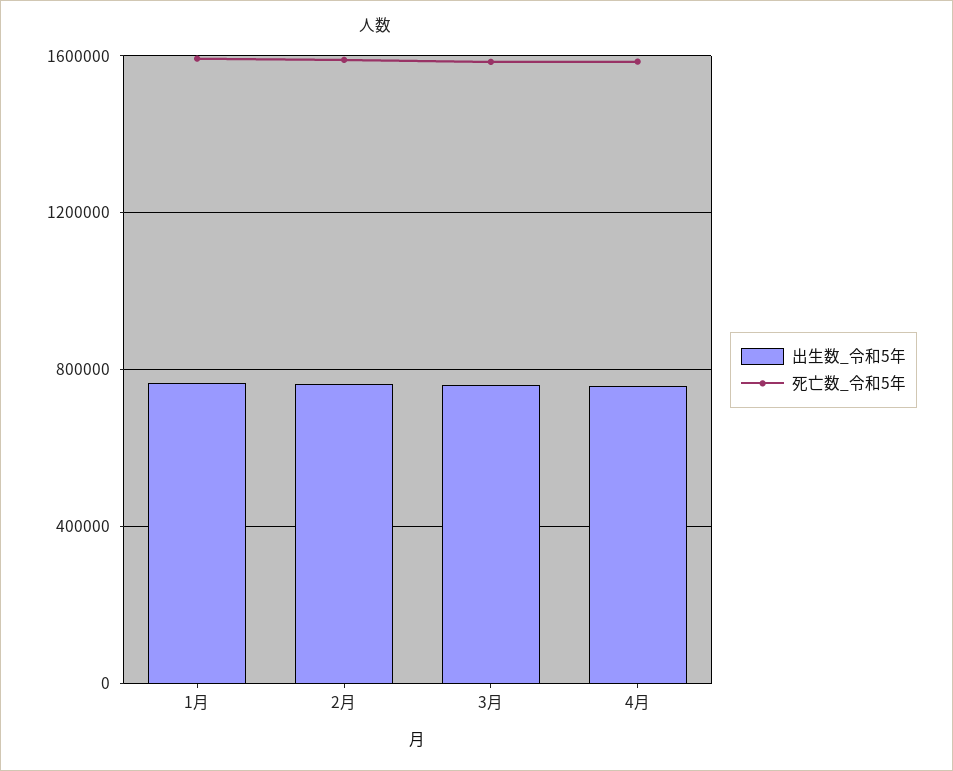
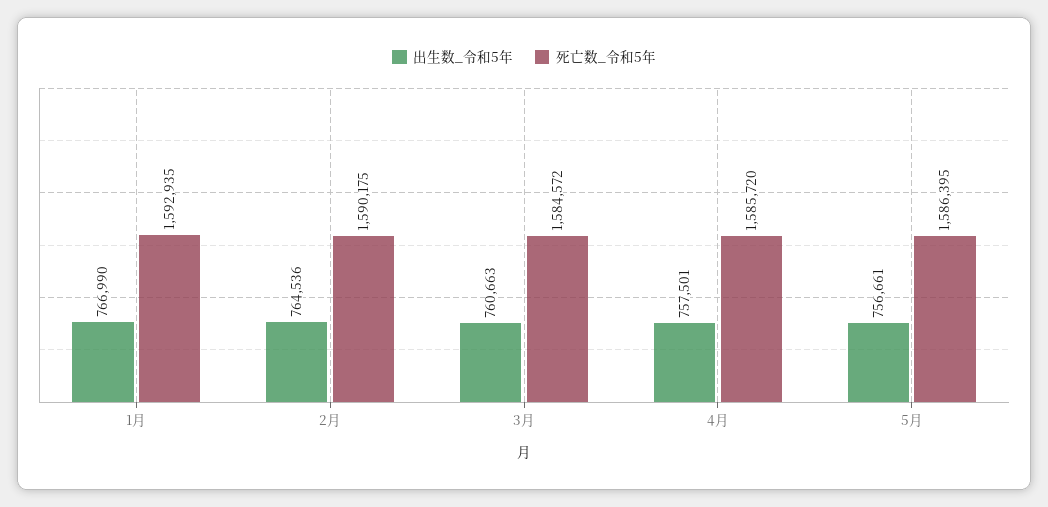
出生数_令和5年, 5月: none -> 756661
死亡数_令和5年, 5月: none -> 1586395

